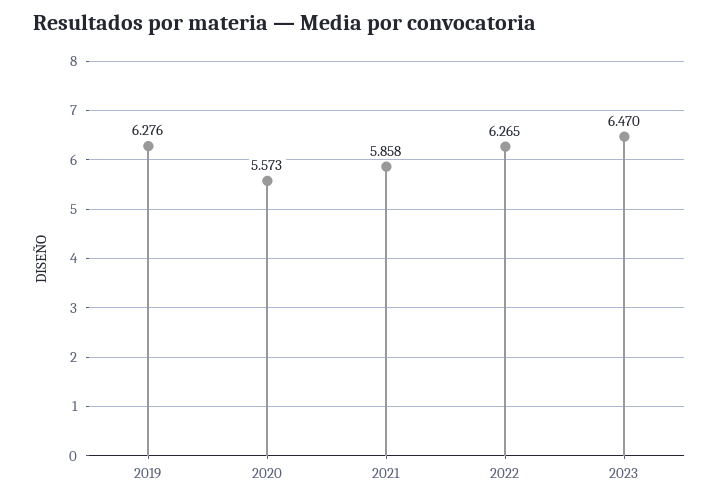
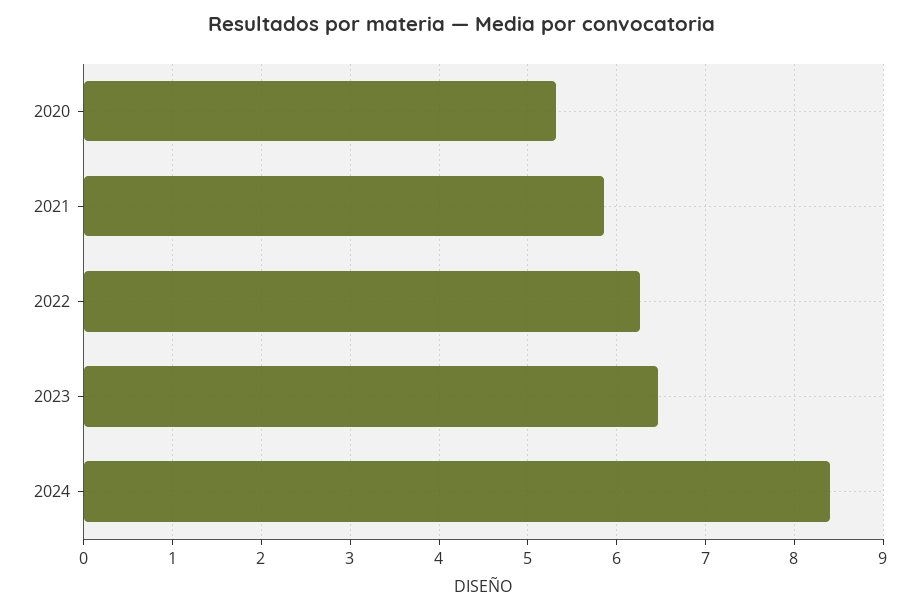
2019: 6.276 -> none
2020: 5.573 -> 5.3
2024: none -> 8.4

